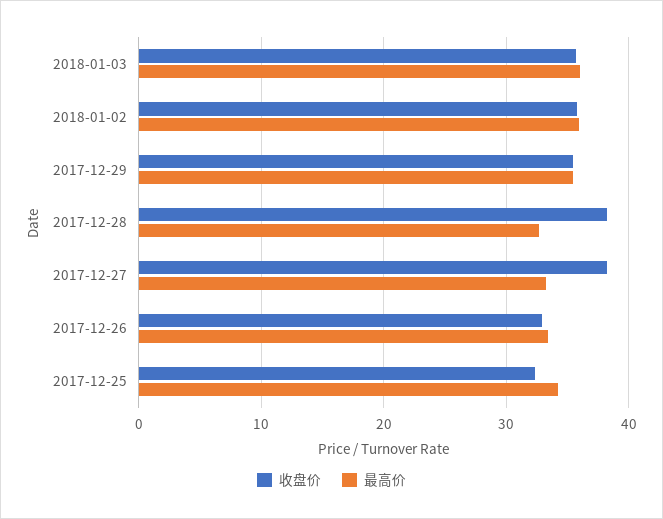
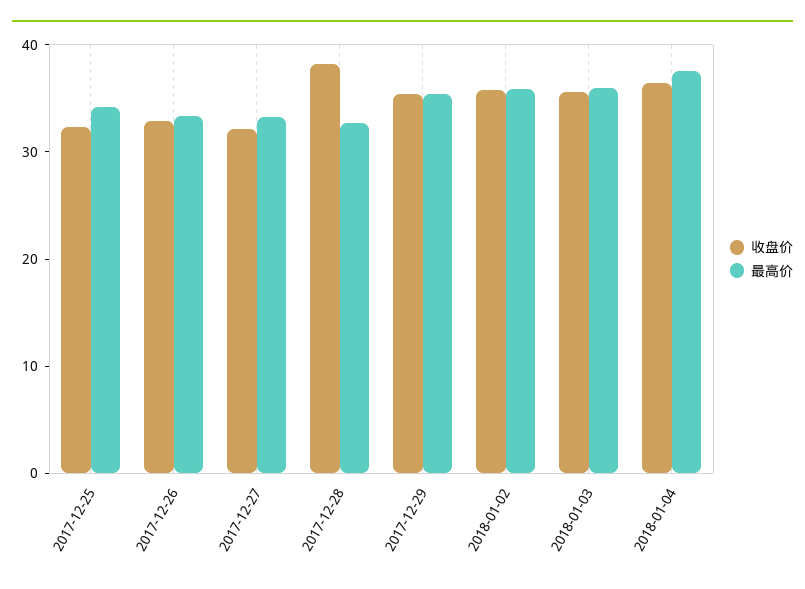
收盘价, 2017-12-27: 38 -> 32
收盘价, 2018-01-04: none -> 36
最高价, 2018-01-04: none -> 38

